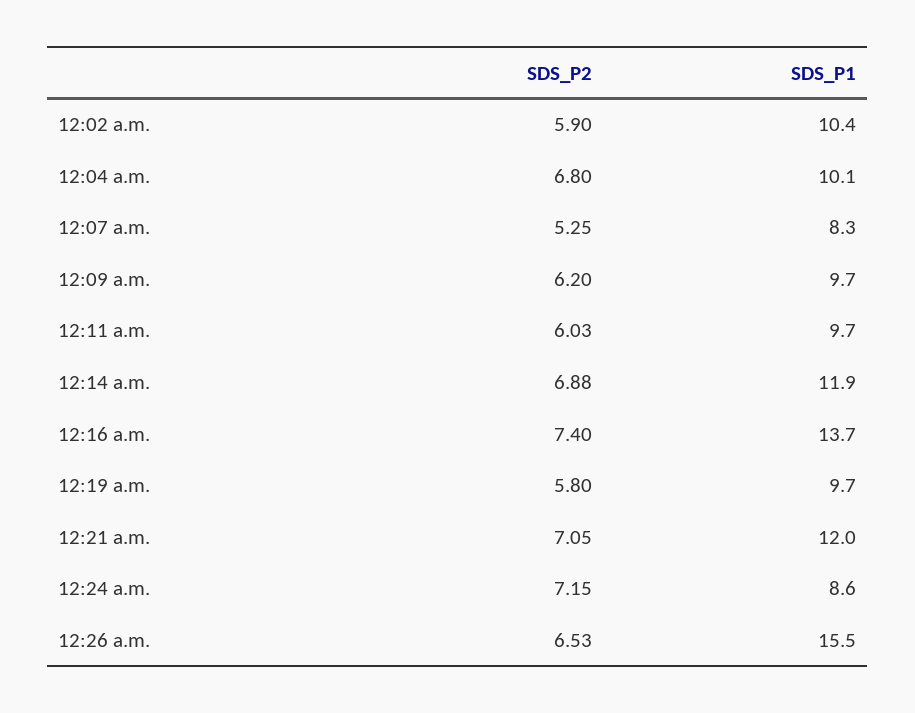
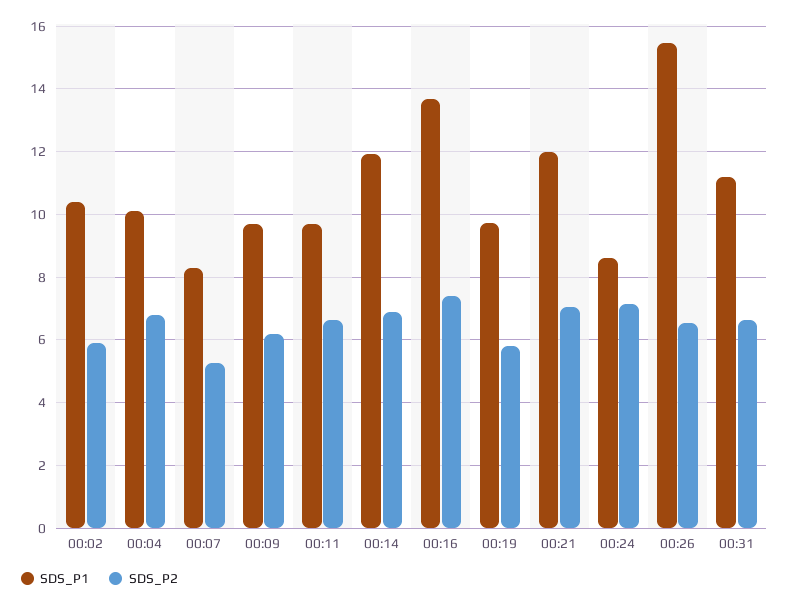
SDS_P2, 12:11 a.m.: 6.03 -> 6.6
SDS_P1, 00:31: none -> 11.2
SDS_P2, 00:31: none -> 6.6

